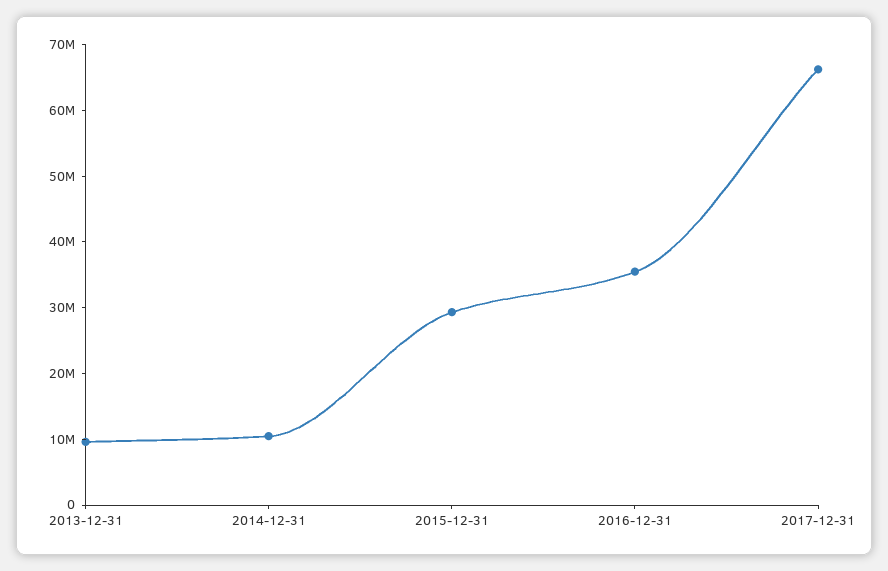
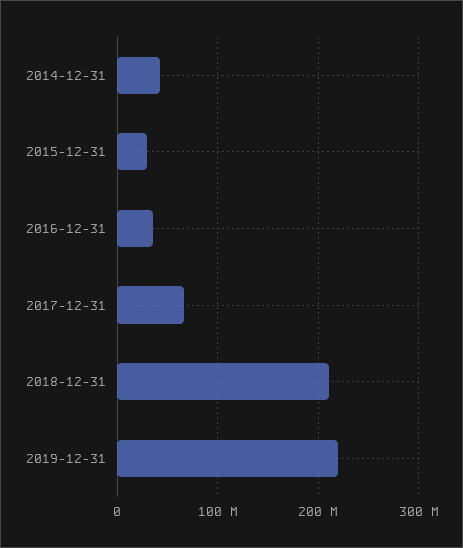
2013-12-31: 10000000 -> none
2014-12-31: 10000000 -> 40000000
2018-12-31: none -> 210000000
2019-12-31: none -> 220000000

